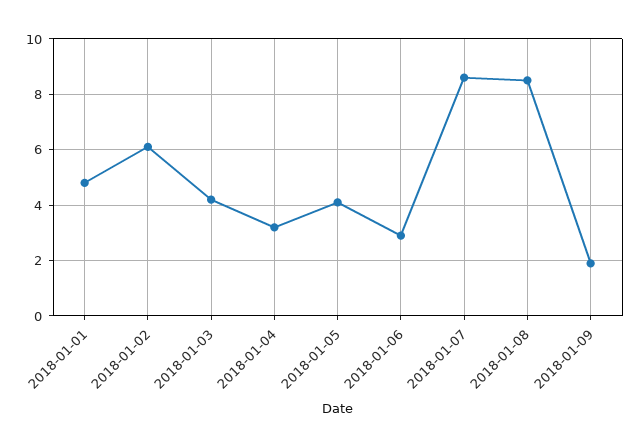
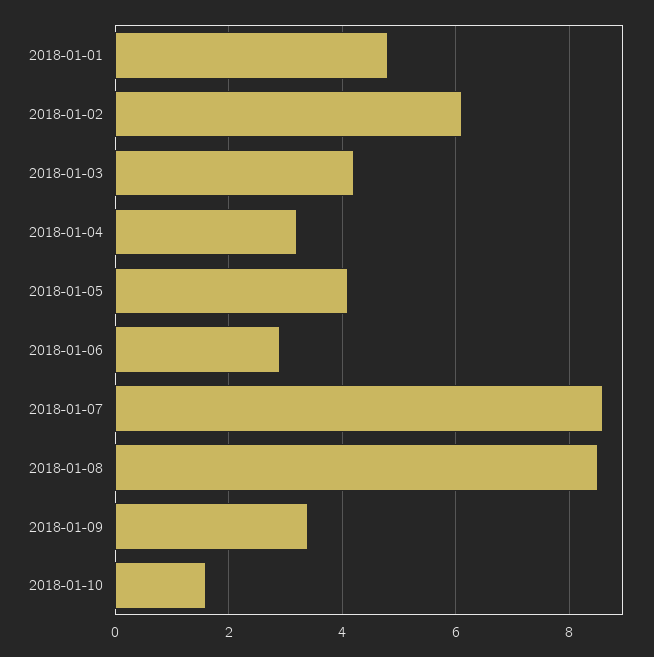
2018-01-09: 2 -> 3.5
2018-01-10: none -> 1.5

